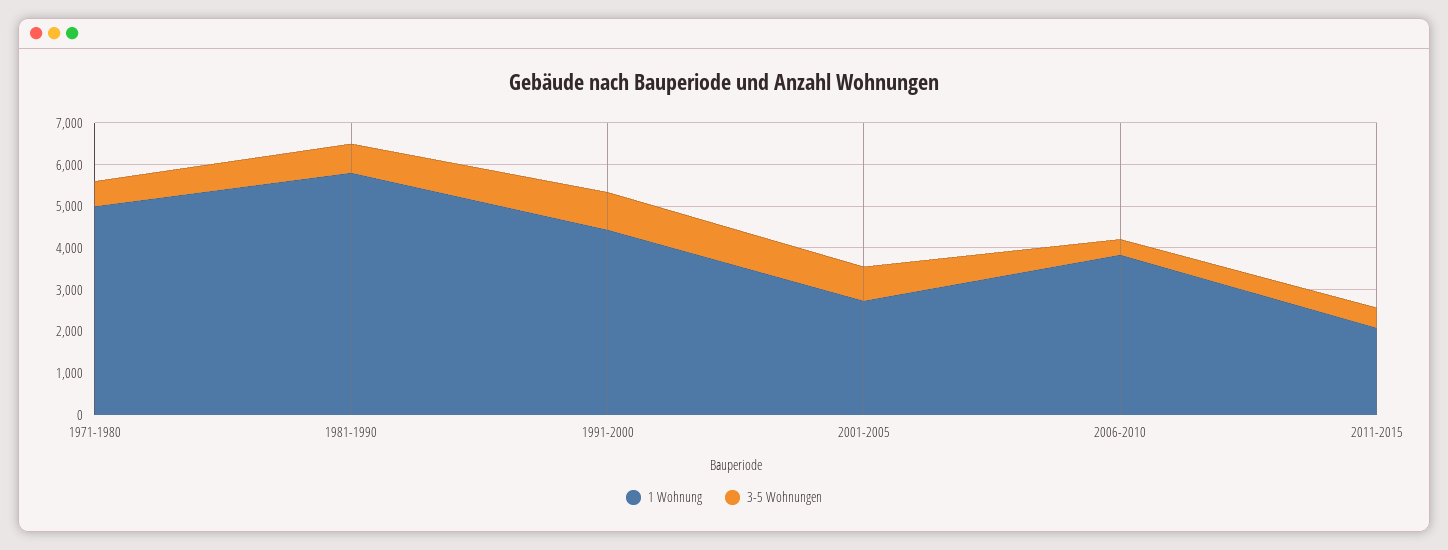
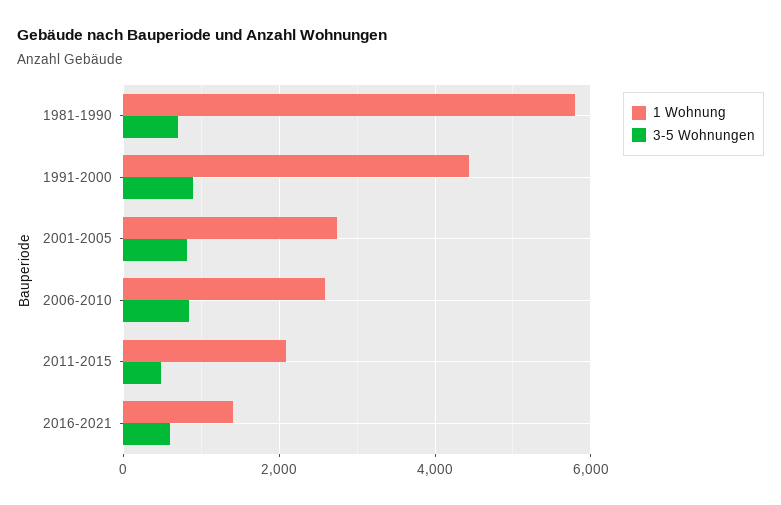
1 Wohnung, 1971-1980: 5000 -> none
3-5 Wohnungen, 1971-1980: 600 -> none
1 Wohnung, 2006-2010: 3800 -> 2600
3-5 Wohnungen, 2006-2010: 400 -> 800
1 Wohnung, 2016-2021: none -> 1400
3-5 Wohnungen, 2016-2021: none -> 600

